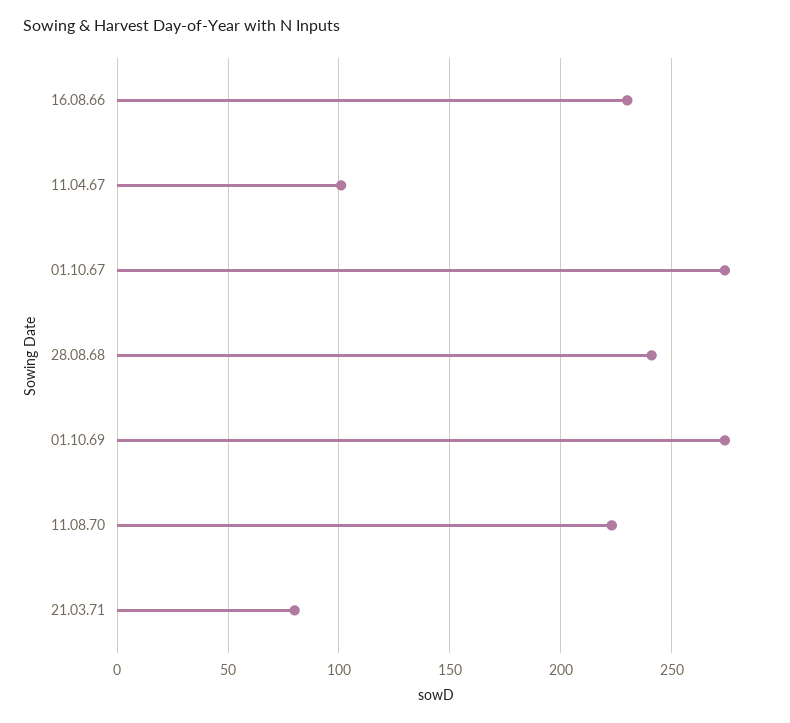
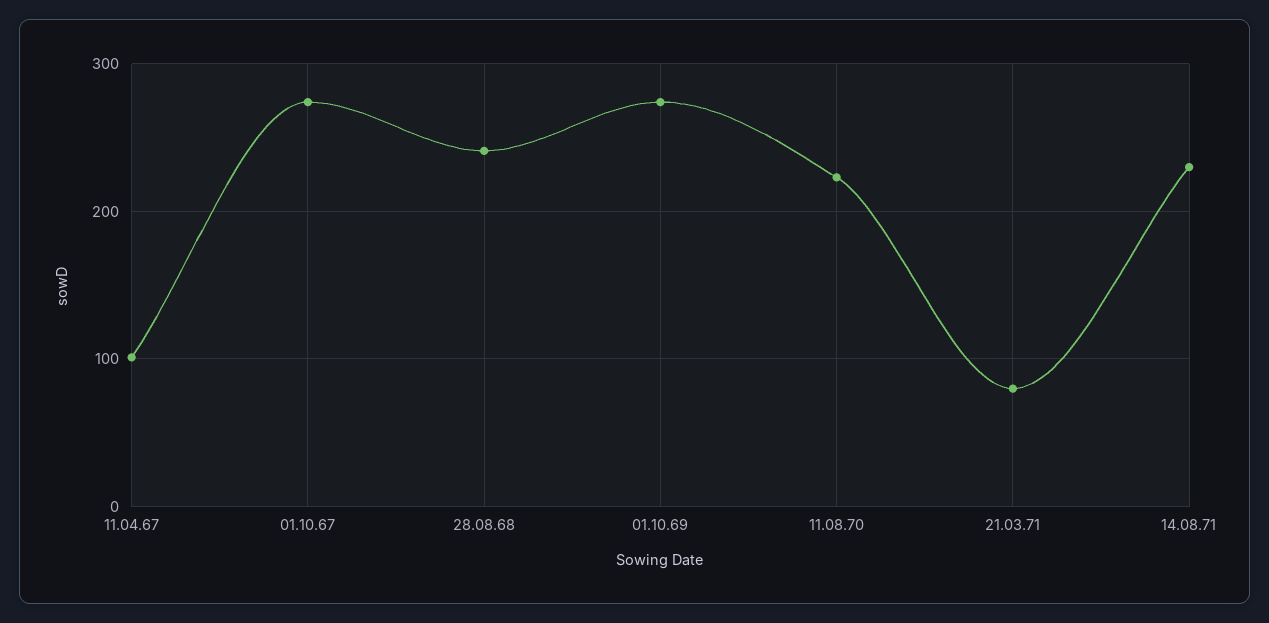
16.08.66: 230 -> none
14.08.71: none -> 230

